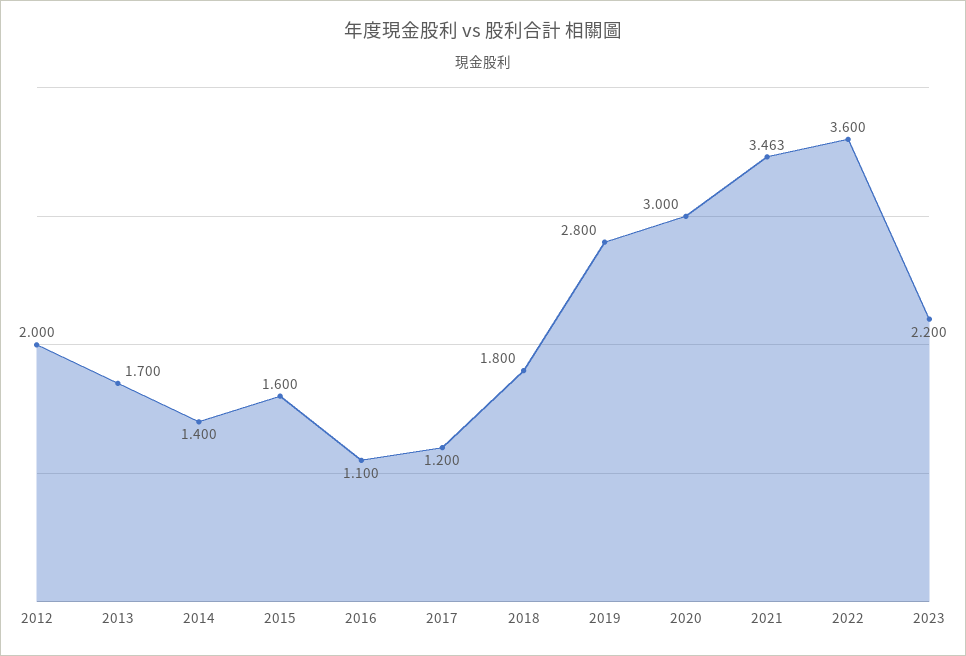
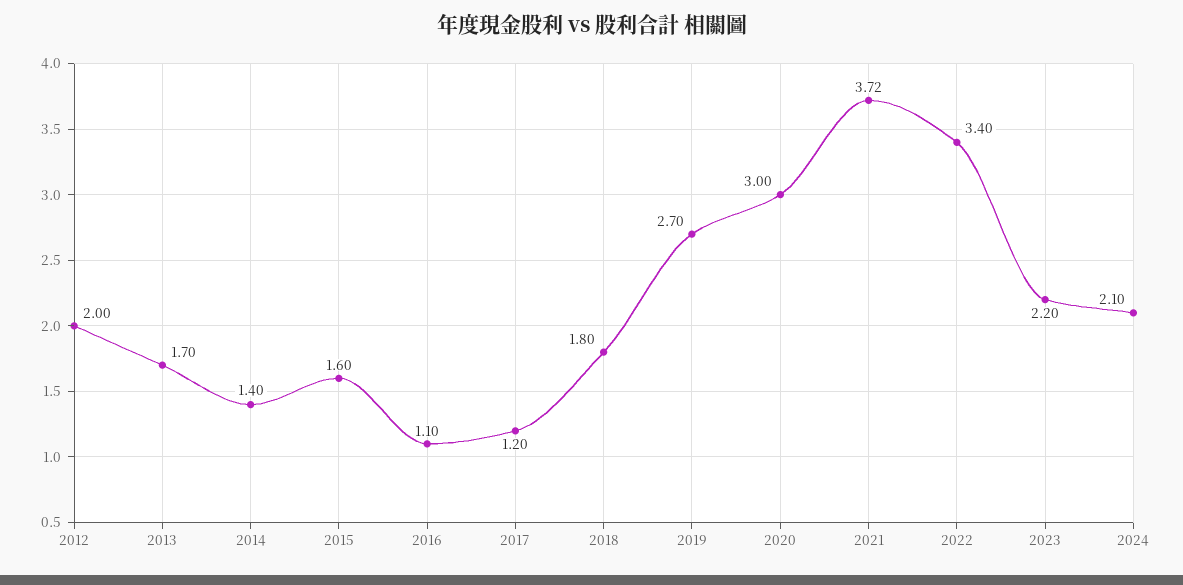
2019: 2.8 -> 2.7
2021: 3.463 -> 3.72
2022: 3.6 -> 3.4
2024: none -> 2.1

